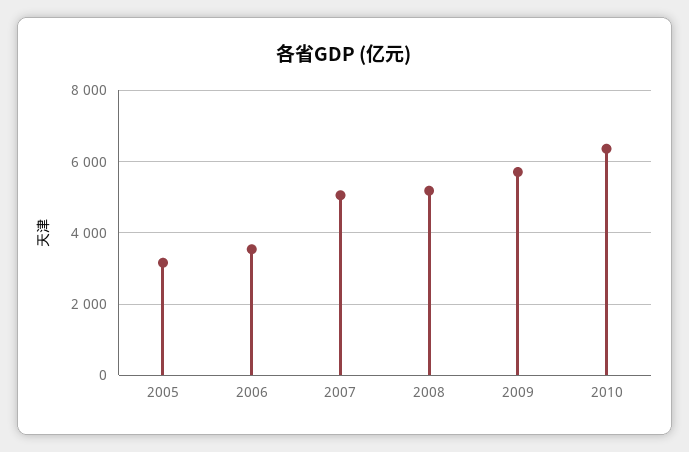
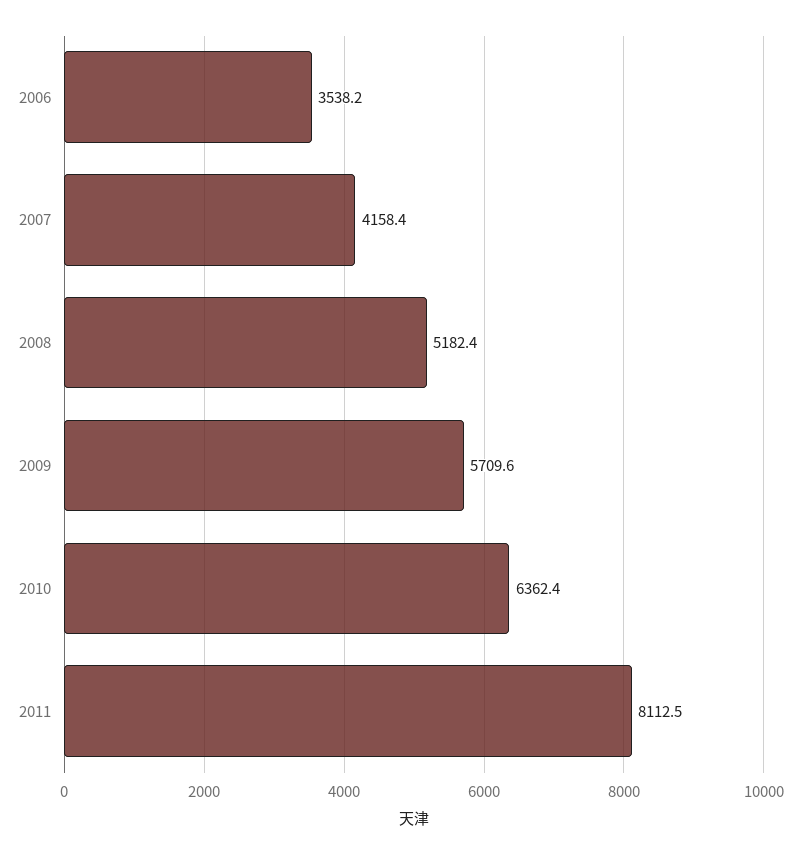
2005: 3200 -> none
2007: 5000 -> 4158.4
2011: none -> 8112.5

